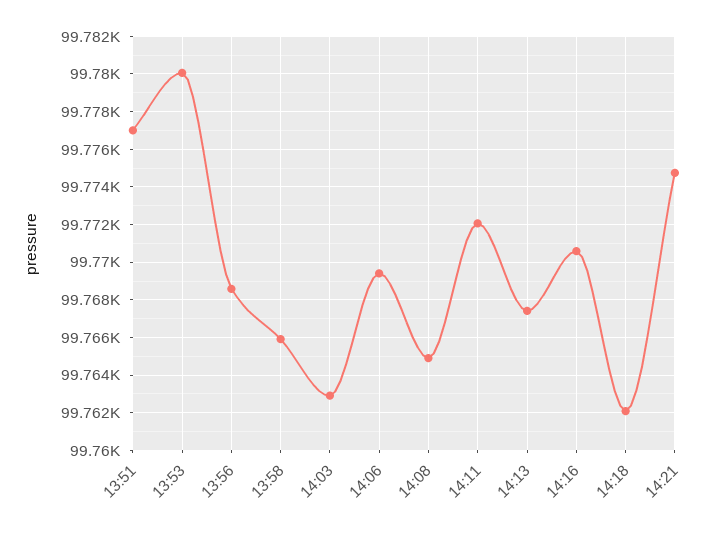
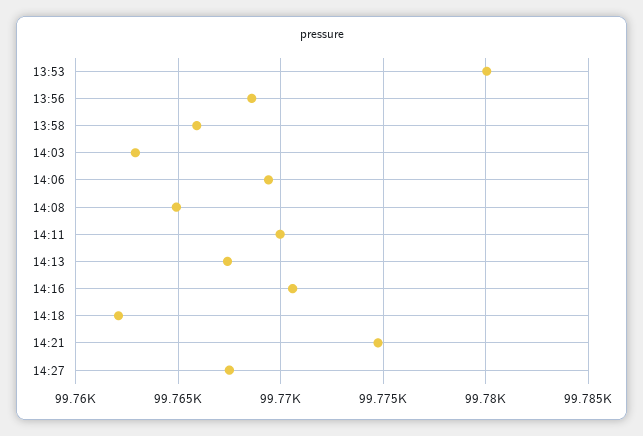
13:51: 99777 -> none
14:11: 99772 -> 99770
14:27: none -> 99767.5

